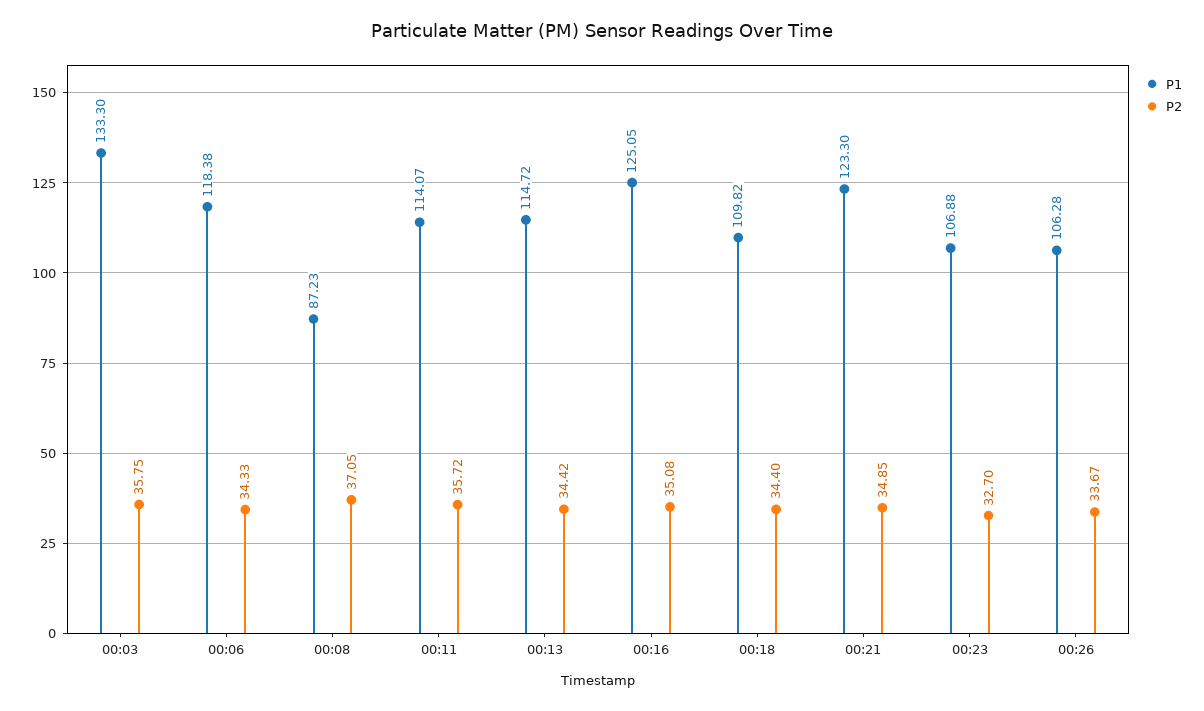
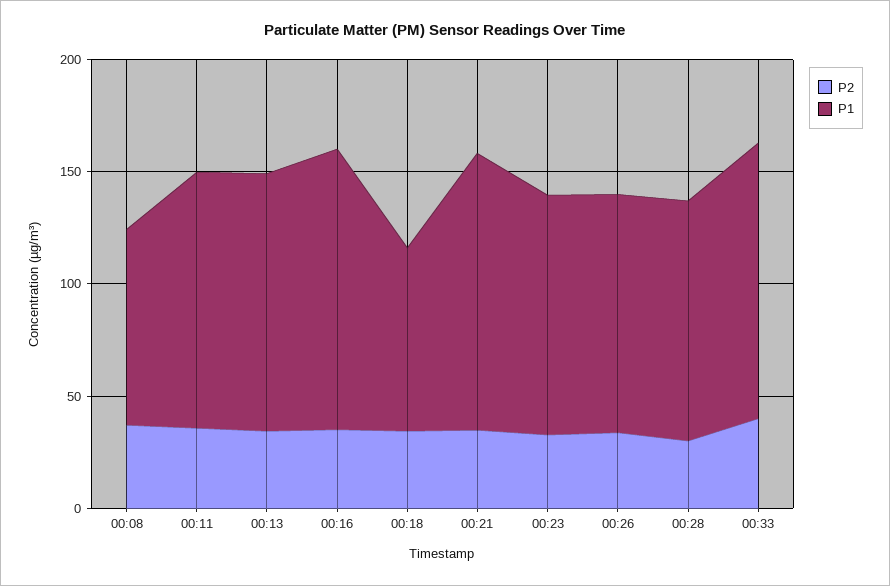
P1, 00:03: 133.3 -> none
P2, 00:03: 35.75 -> none
P1, 00:06: 118.38 -> none
P2, 00:06: 34.33 -> none
P1, 00:18: 109.82 -> 80
P2, 00:28: none -> 30
P1, 00:28: none -> 110
P2, 00:33: none -> 40
P1, 00:33: none -> 120

